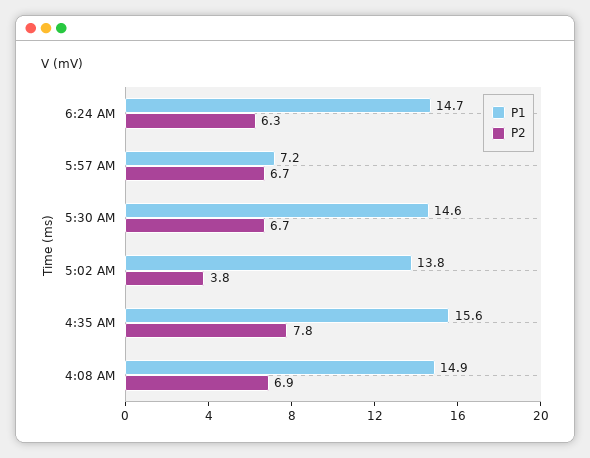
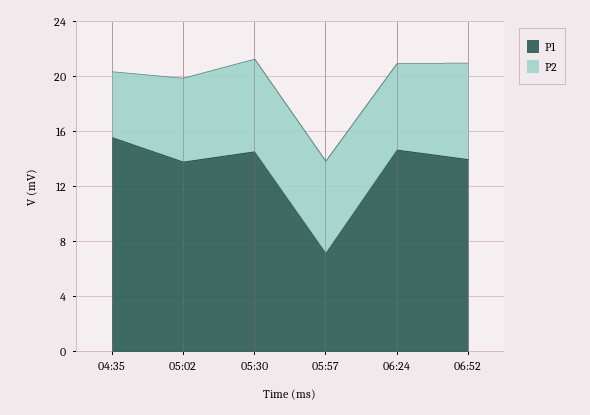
P2, 5:02 AM: 3.8 -> 6
P2, 4:35 AM: 7.8 -> 5
P1, 4:08 AM: 14.9 -> none
P2, 4:08 AM: 6.9 -> none
P1, 06:52: none -> 14
P2, 06:52: none -> 7

